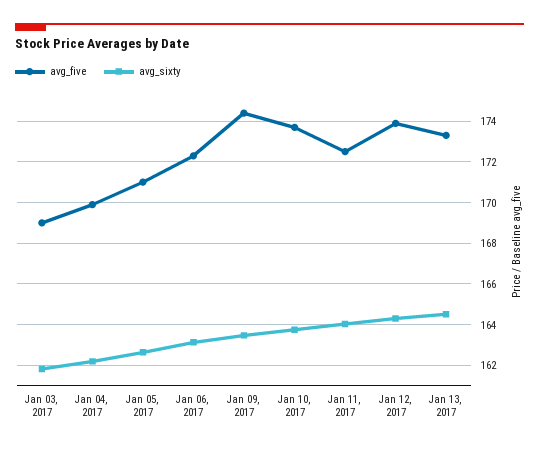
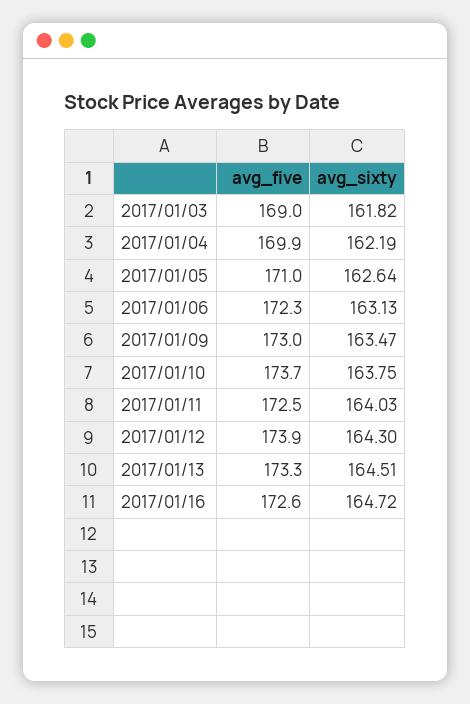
avg_five, Jan 09, 2017: 174.5 -> 173
avg_five, 2017/01/16: none -> 172.6
avg_sixty, 2017/01/16: none -> 164.72

